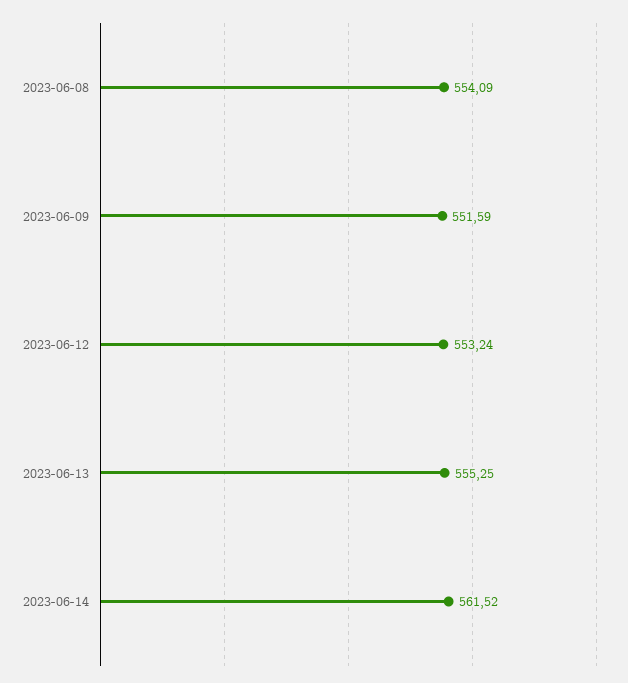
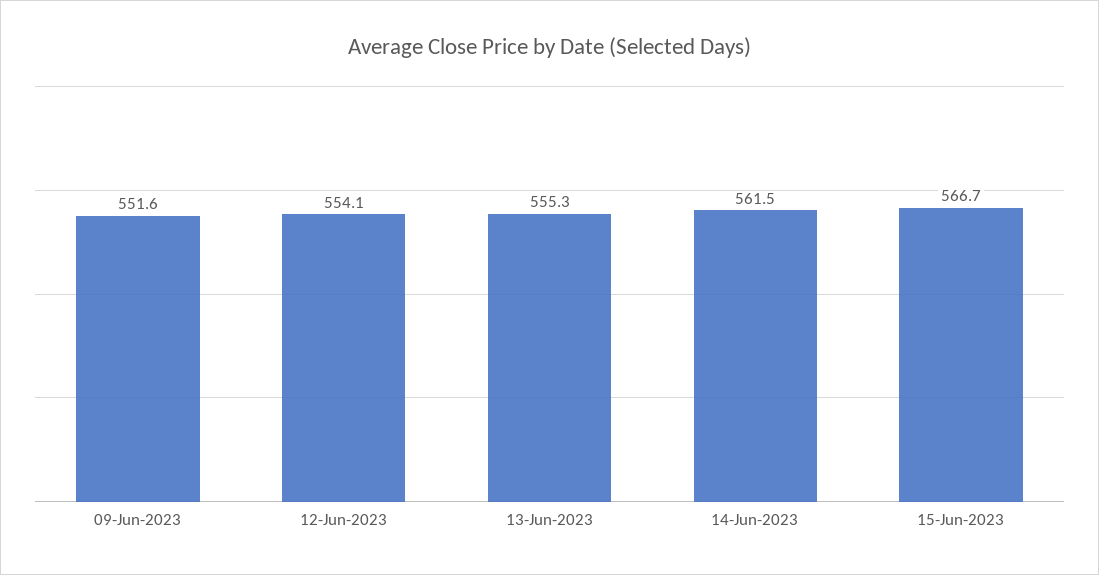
2023-06-08: 554.09 -> none
2023-06-12: 553.24 -> 554.1
15-Jun-2023: none -> 566.7

